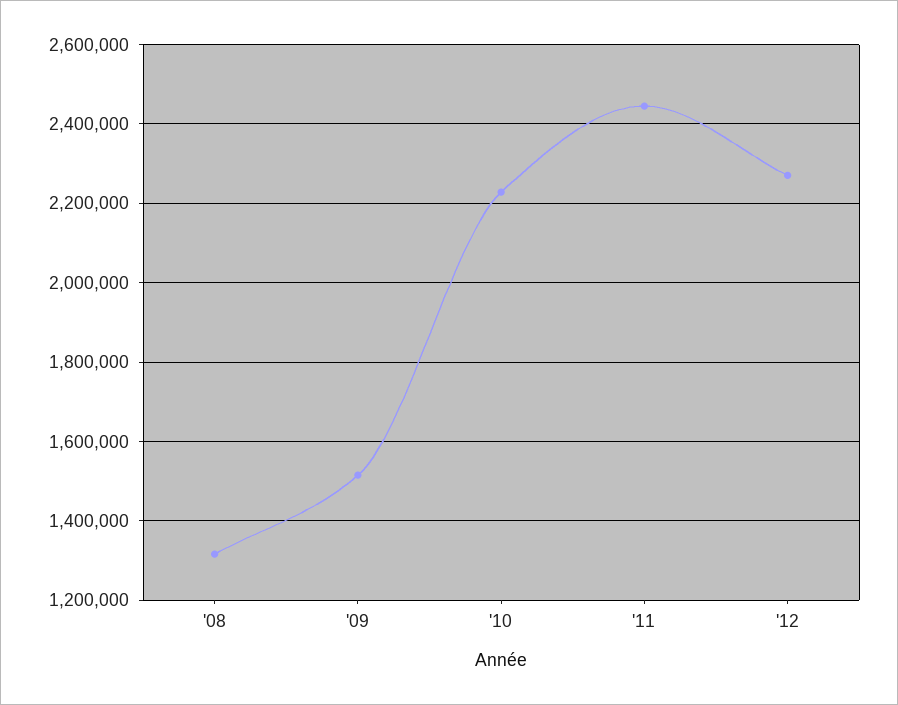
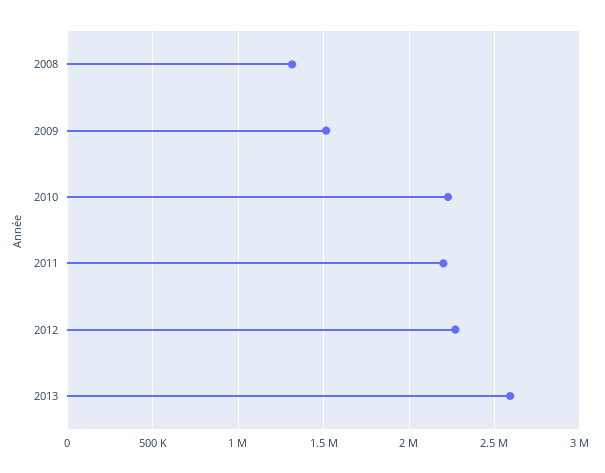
'11: 2440000 -> 2200000
2013: none -> 2600000

